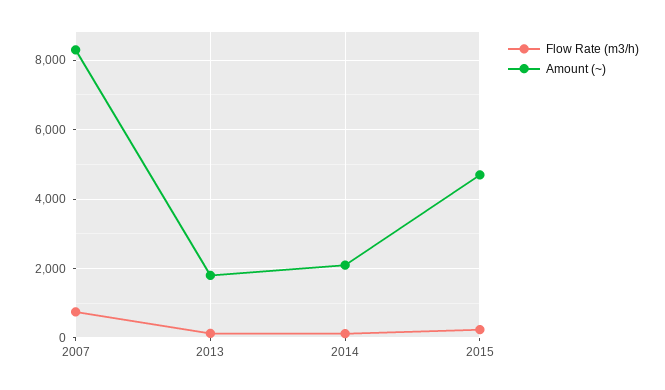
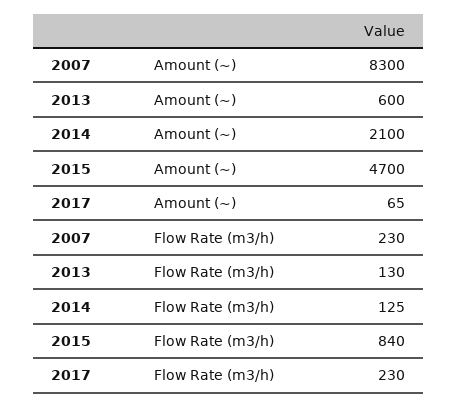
Flow Rate (m3/h), 2007: 800 -> 230
Amount (~), 2013: 1800 -> 600
Flow Rate (m3/h), 2015: 200 -> 840
Amount (~), 2017: none -> 65
Flow Rate (m3/h), 2017: none -> 230

